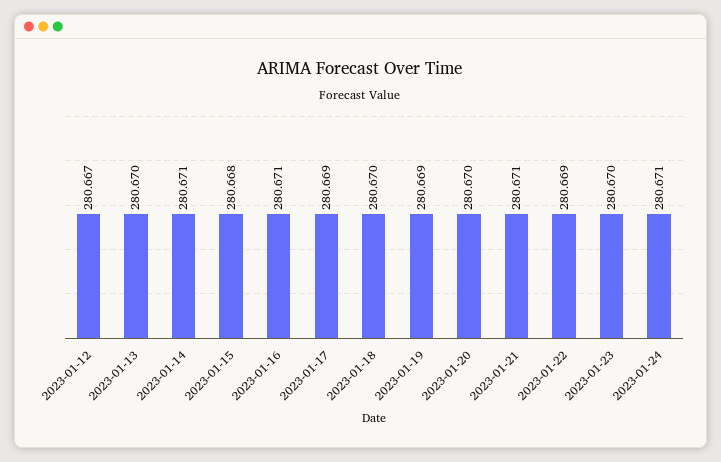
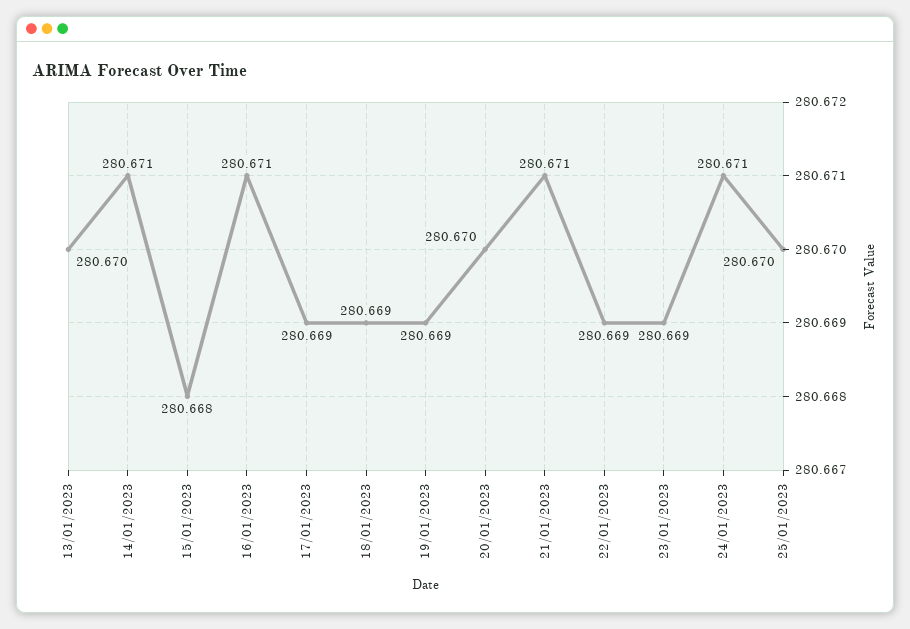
2023-01-12: 280.667 -> none
2023-01-18: 280.67 -> 280.669
2023-01-23: 280.67 -> 280.669
25/01/2023: none -> 280.67

